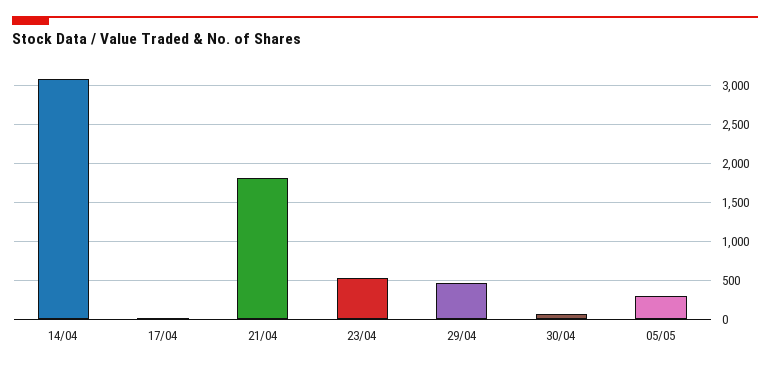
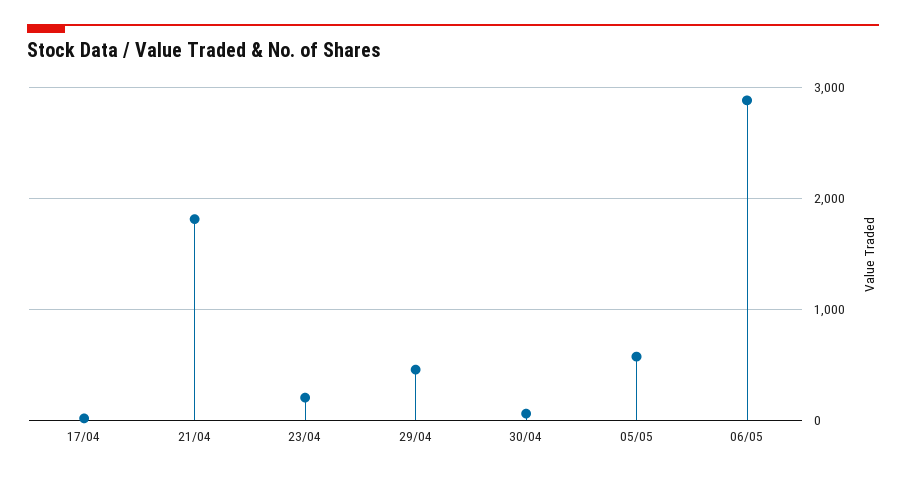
14/04: 3100 -> none
23/04: 500 -> 200
05/05: 300 -> 600
06/05: none -> 2900

